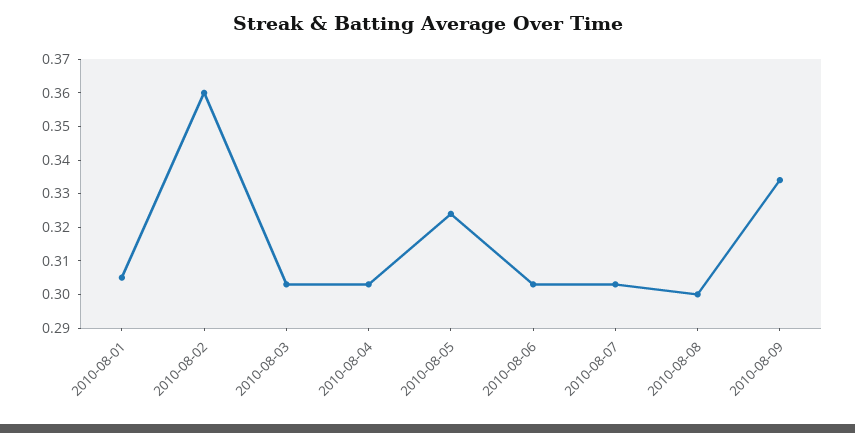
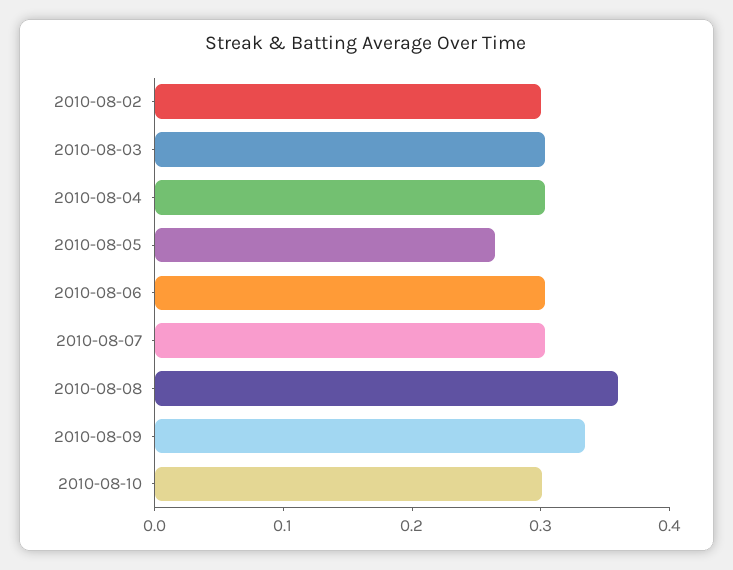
2010-08-01: 0.305 -> none
2010-08-02: 0.36 -> 0.3
2010-08-05: 0.325 -> 0.26
2010-08-08: 0.3 -> 0.36
2010-08-10: none -> 0.3

